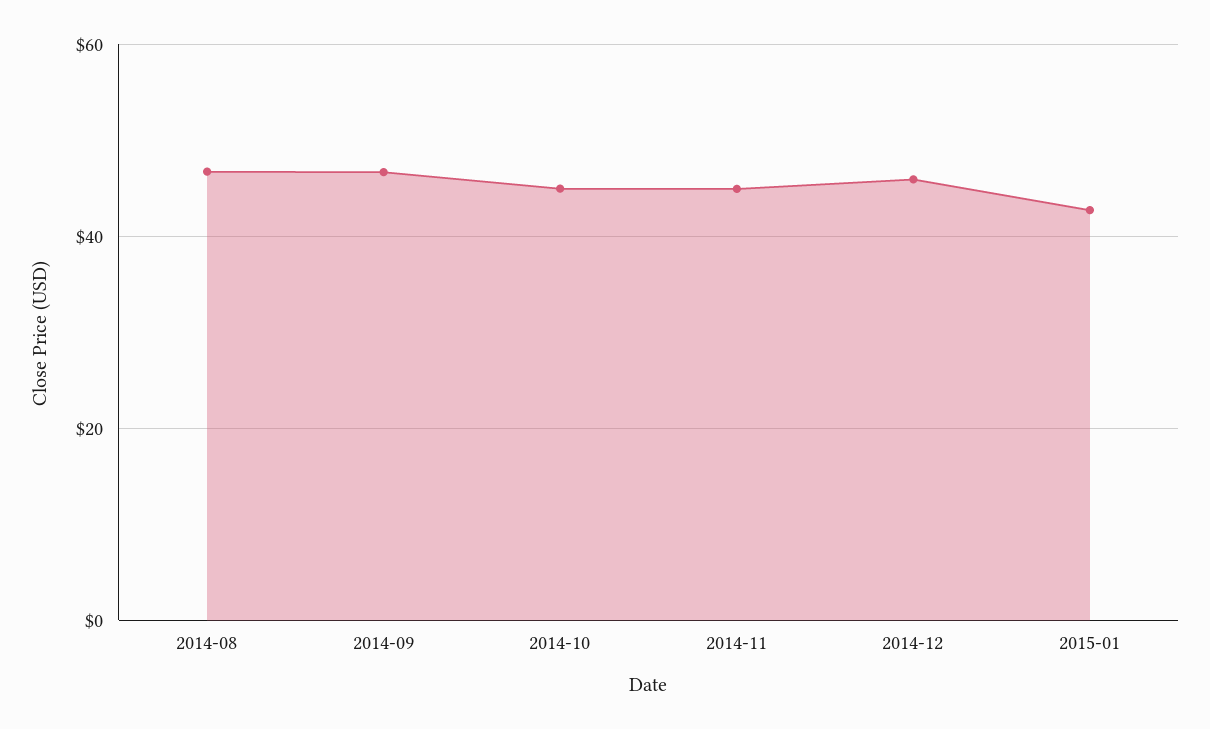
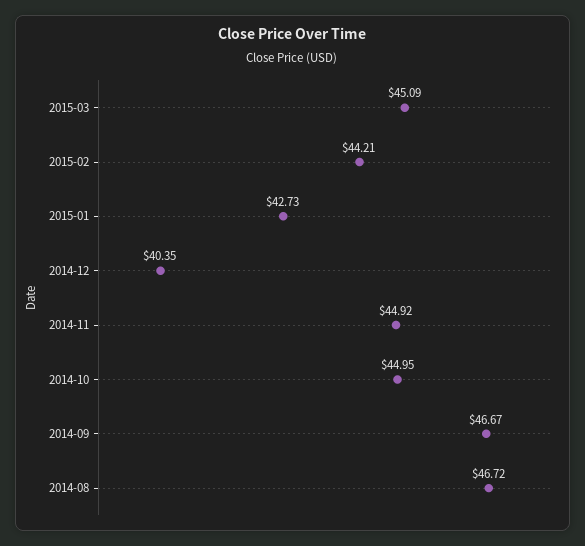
2014-12: 46 -> 40.35
2015-03: none -> 45.09
2015-02: none -> 44.21

